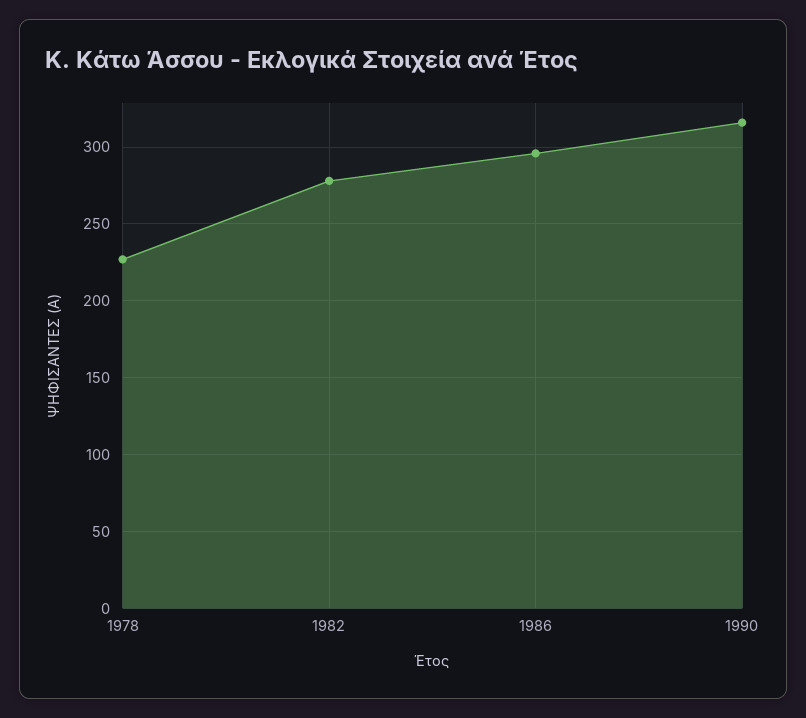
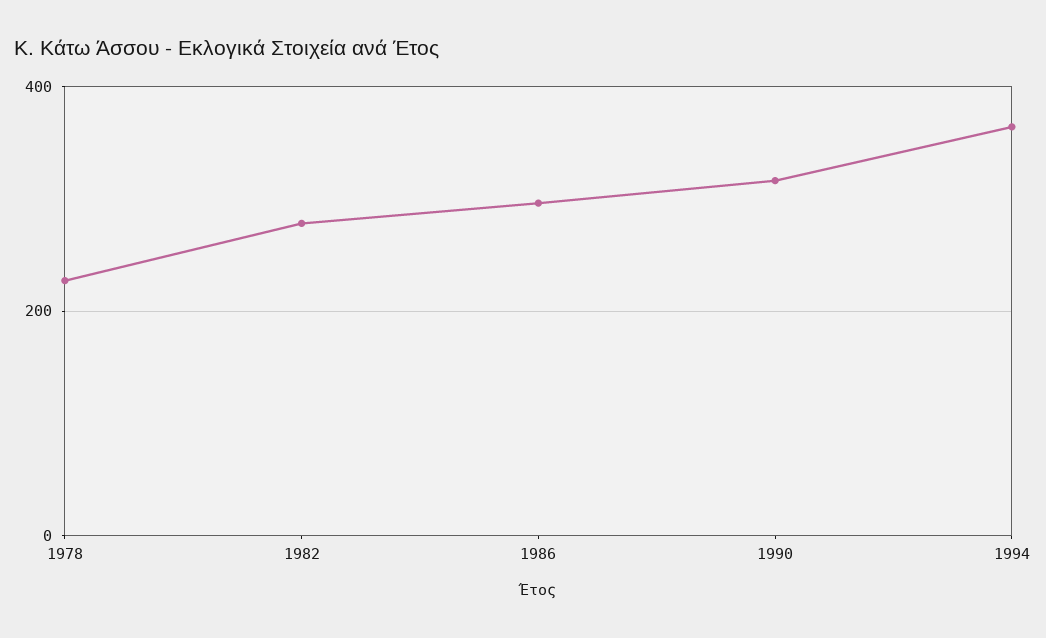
1994: none -> 360

